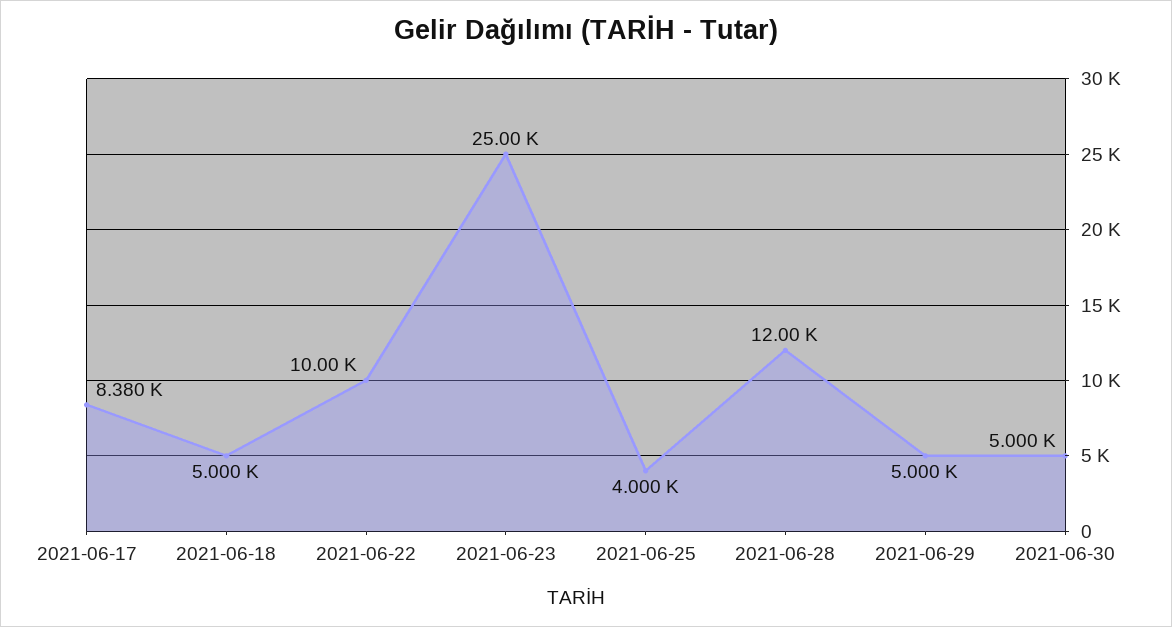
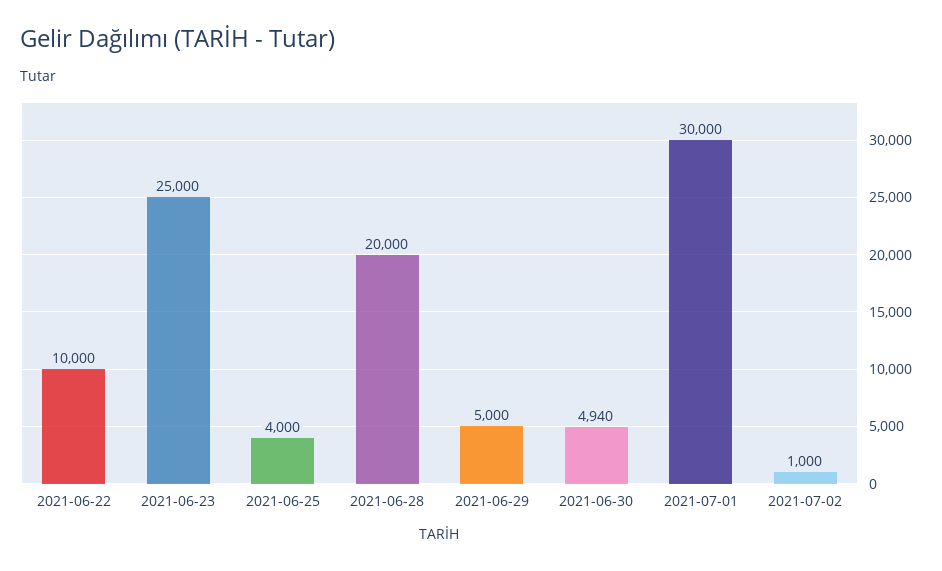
2021-06-17: 8380 -> none
2021-06-18: 5000 -> none
2021-06-28: 12000 -> 20000
2021-06-30: 5000 -> 4940
2021-07-01: none -> 30000
2021-07-02: none -> 1000

